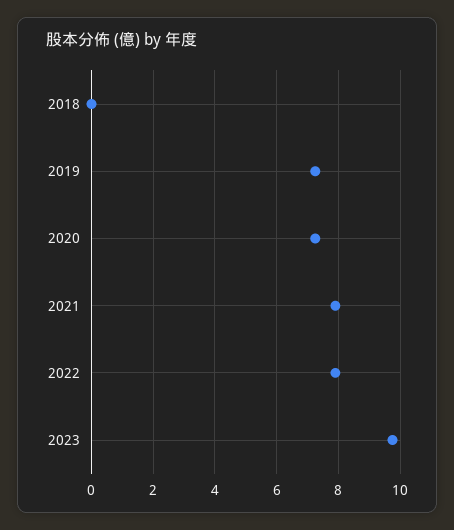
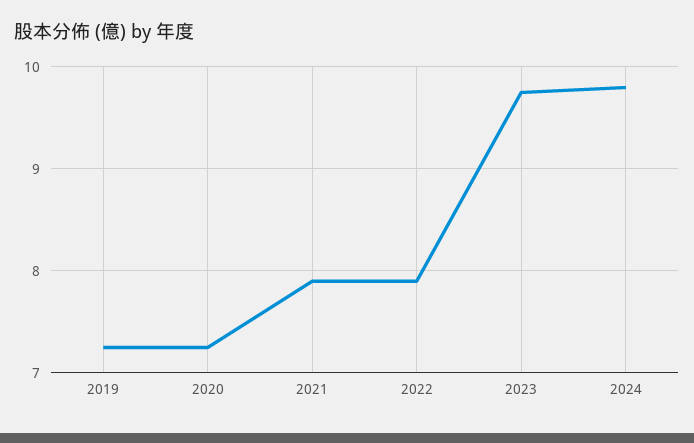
2018: 0 -> none
2024: none -> 9.8

